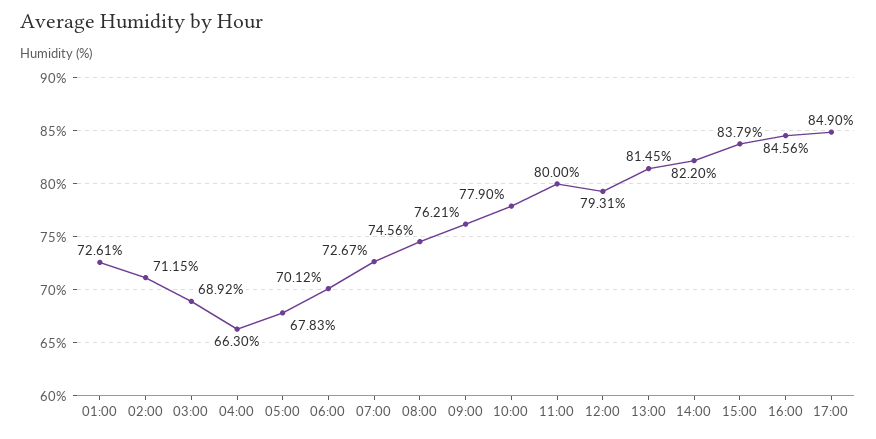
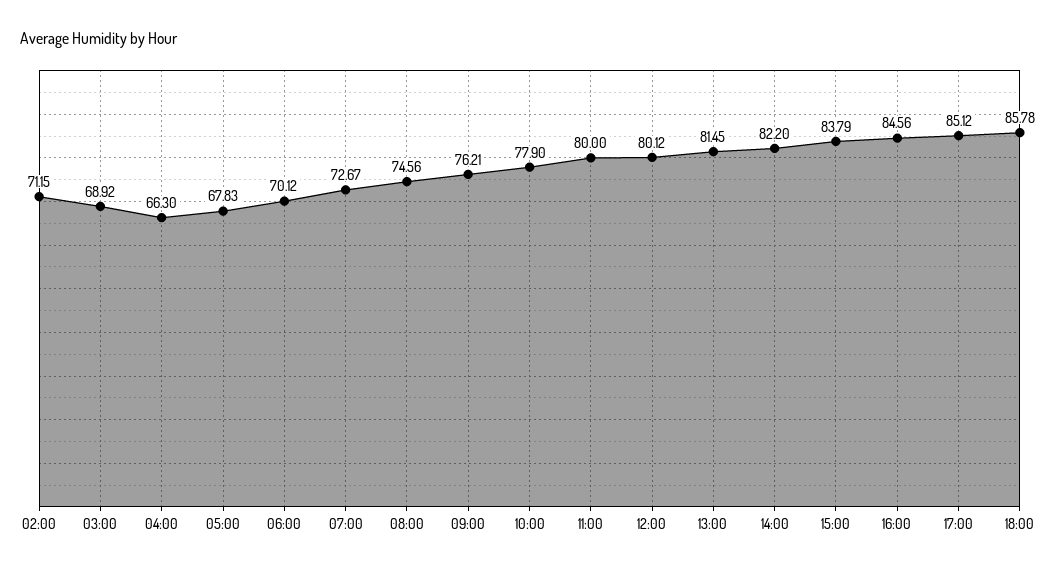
01:00: 72.61 -> none
12:00: 79.31 -> 80.12
17:00: 84.9 -> 85.12
18:00: none -> 85.78

